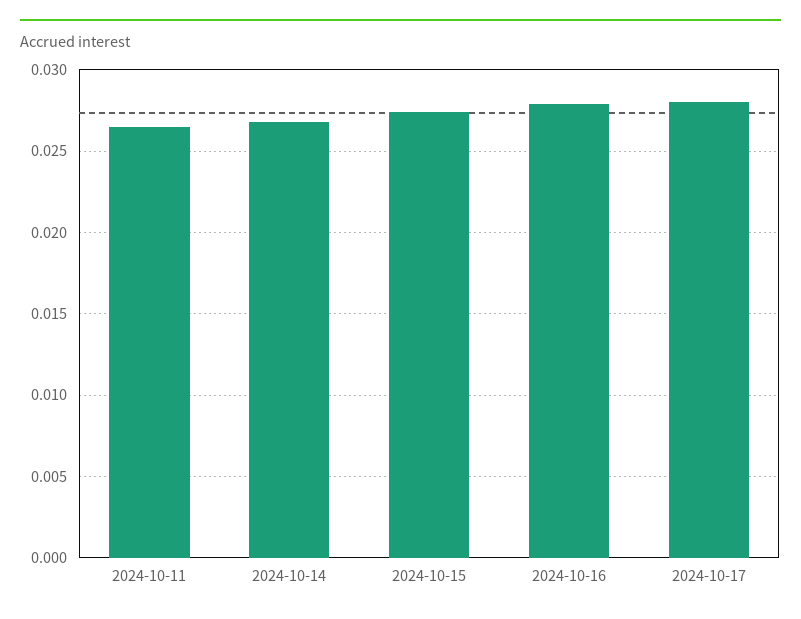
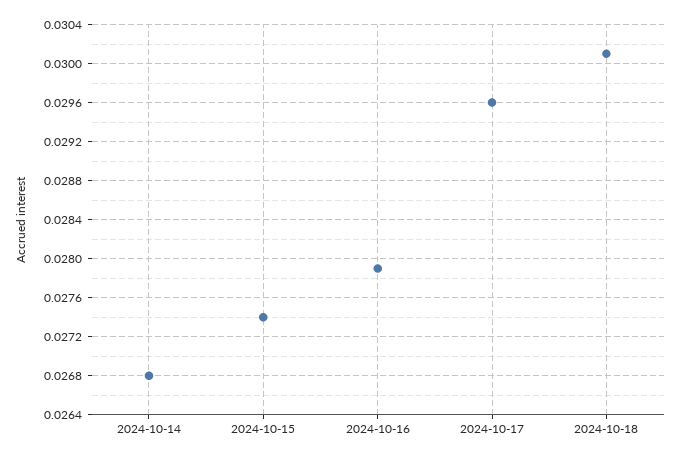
2024-10-11: 0.0265 -> none
2024-10-17: 0.028 -> 0.0296
2024-10-18: none -> 0.0301

